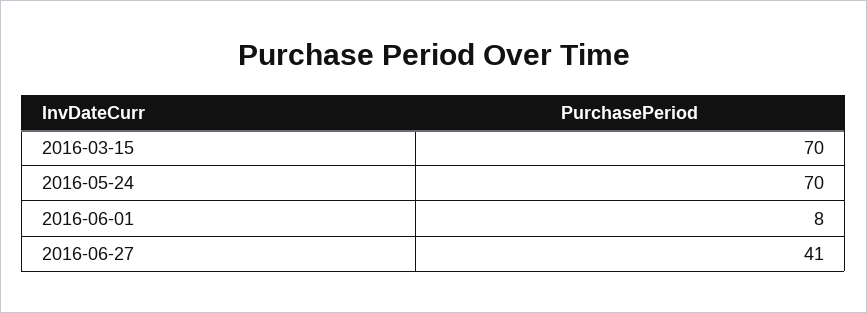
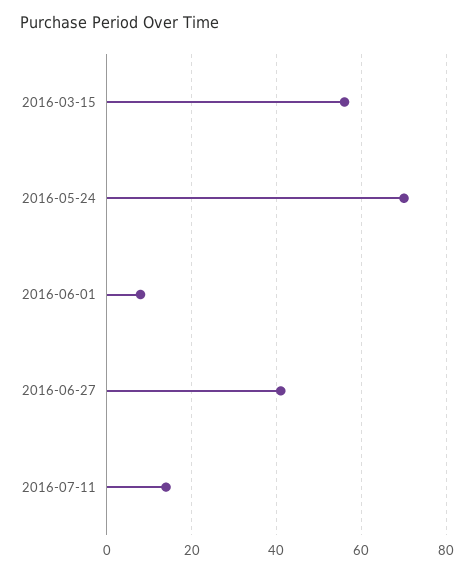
2016-03-15: 70 -> 55
2016-07-11: none -> 15

